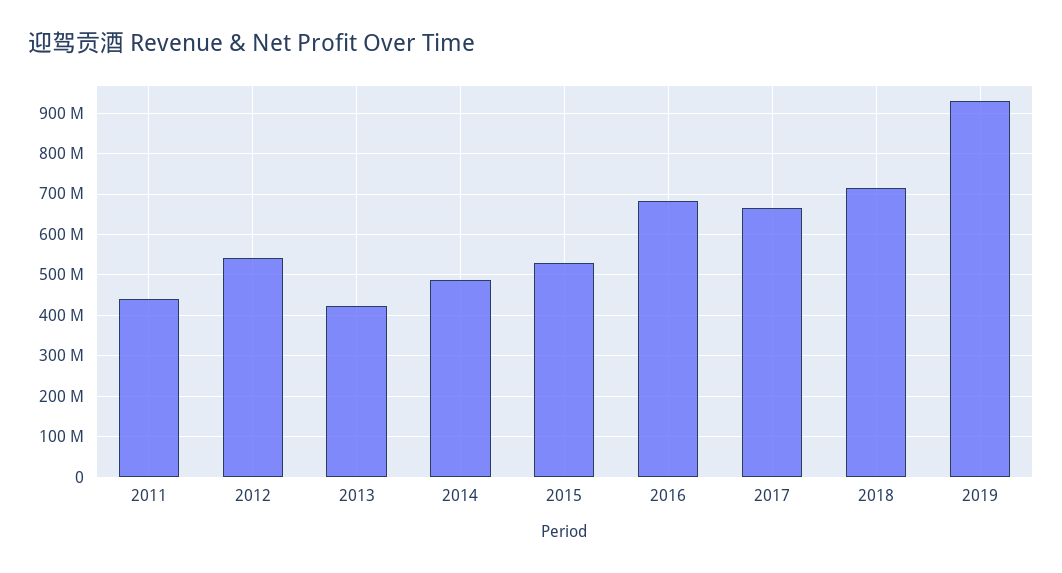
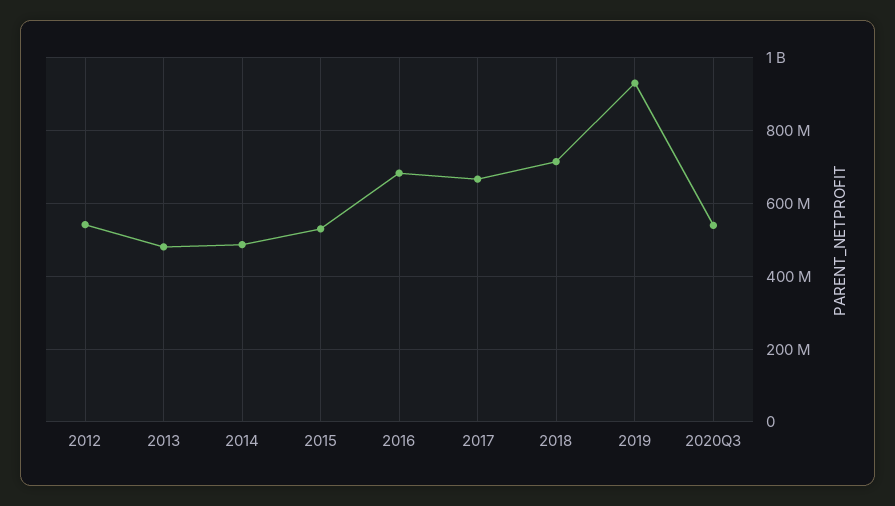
2011: 440000000 -> none
2013: 420000000 -> 480000000
2020Q3: none -> 540000000

